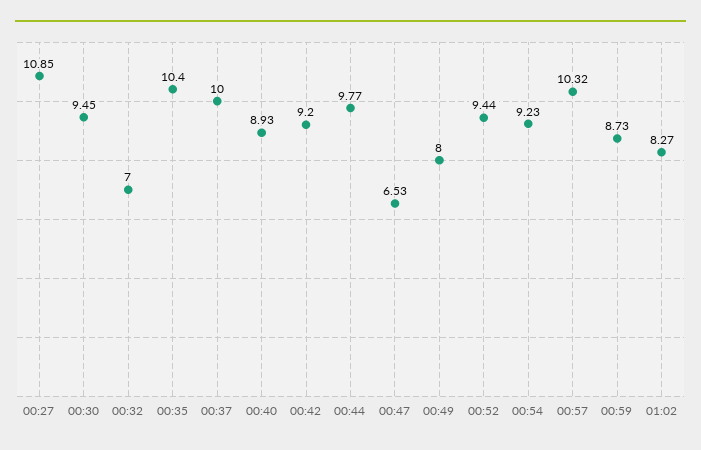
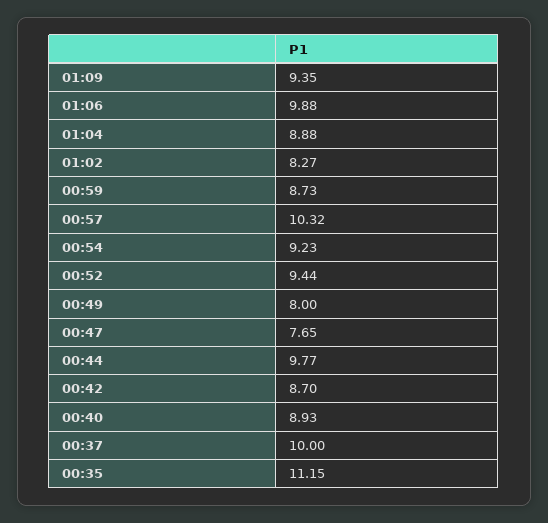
00:27: 10.85 -> none
00:30: 9.45 -> none
00:32: 7 -> none
00:35: 10.4 -> 11.15
00:42: 9.2 -> 8.7
00:47: 6.53 -> 7.65
01:09: none -> 9.35
01:06: none -> 9.88
01:04: none -> 8.88

